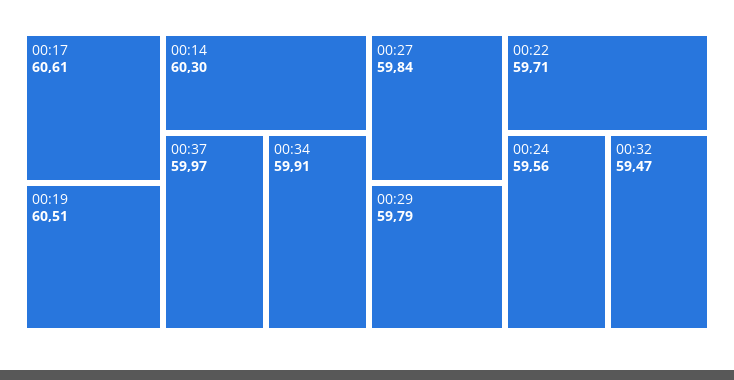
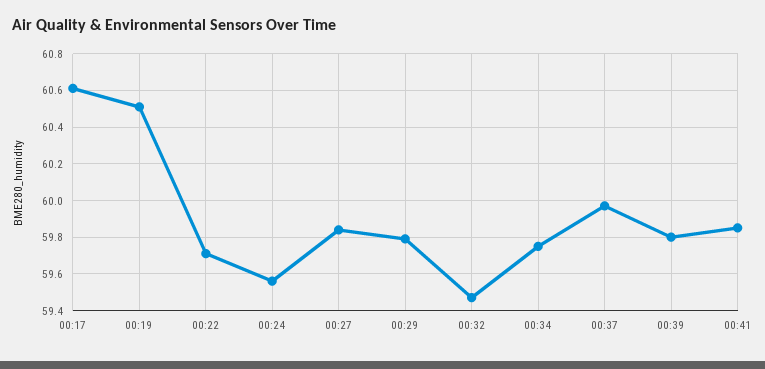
00:14: 60.3 -> none
00:34: 59.91 -> 59.75
00:39: none -> 59.8
00:41: none -> 59.85

